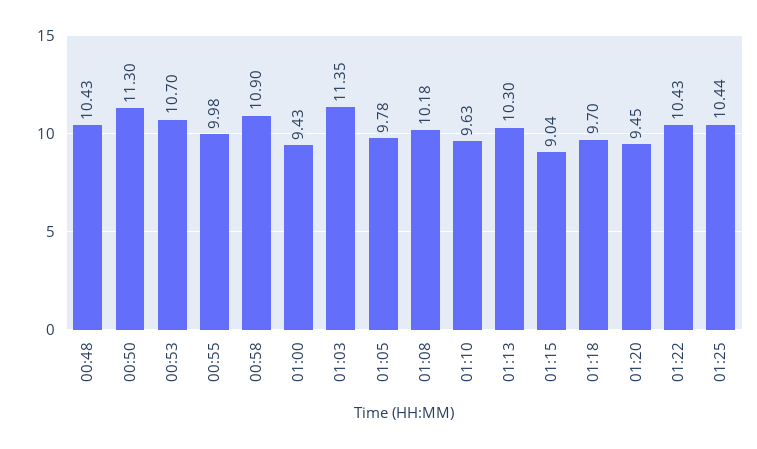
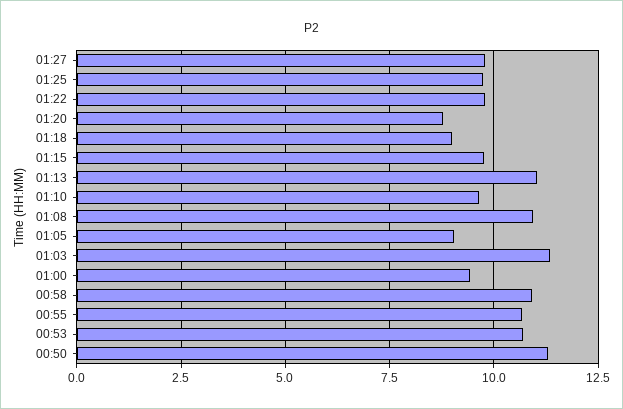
00:48: 10.43 -> none
00:55: 9.98 -> 10.75
01:05: 9.78 -> 9
01:08: 10.18 -> 11
01:13: 10.3 -> 11
01:15: 9.04 -> 9.75
01:18: 9.7 -> 9
01:20: 9.45 -> 8.75
01:22: 10.43 -> 9.75
01:25: 10.44 -> 9.75
01:27: none -> 9.75

